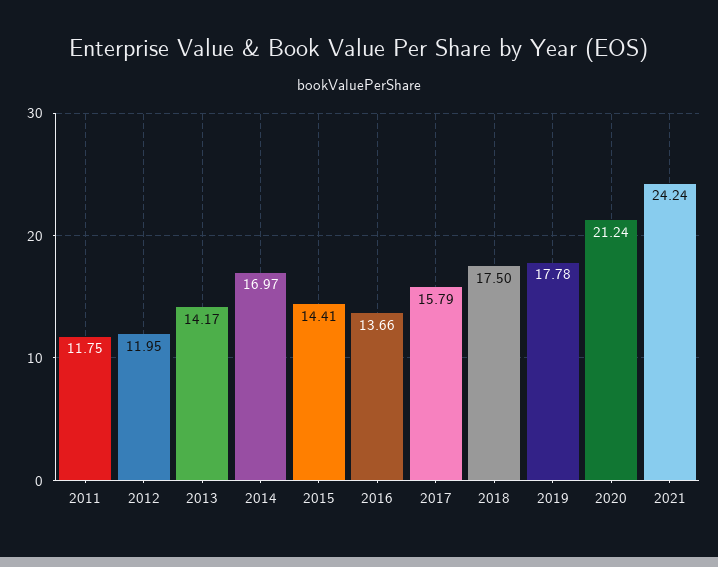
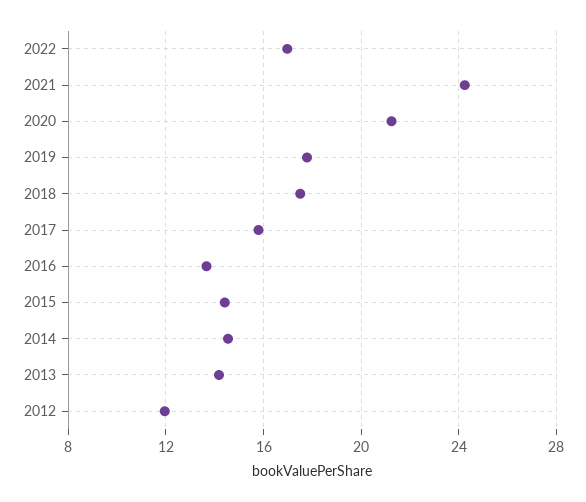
2011: 11.75 -> none
2014: 16.97 -> 14.5
2022: none -> 17

